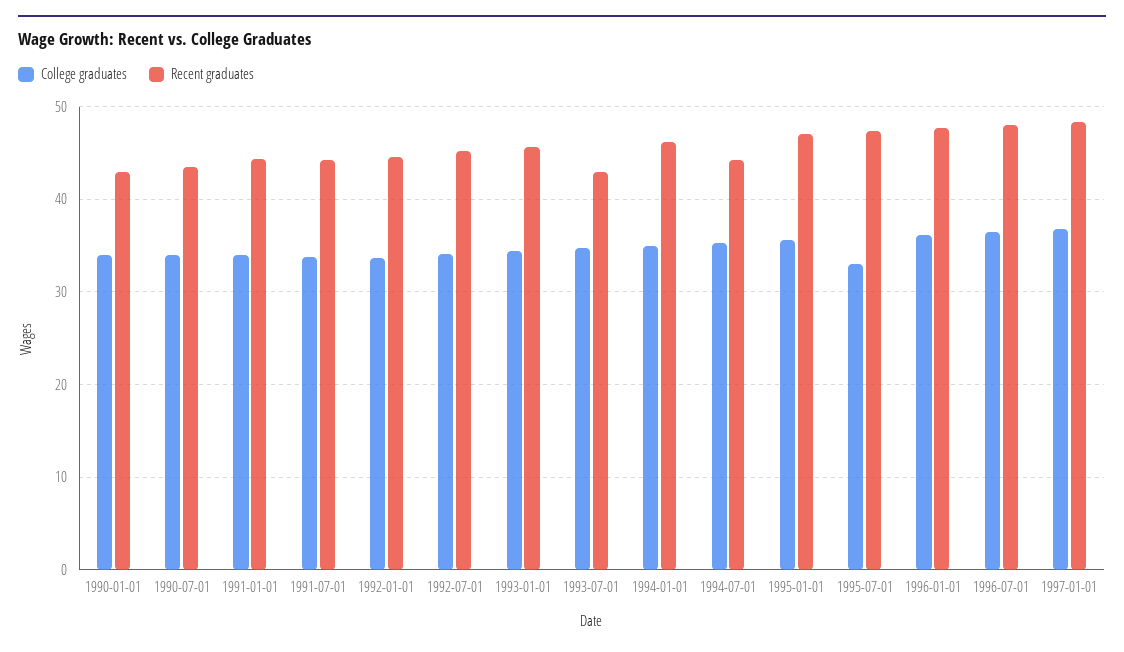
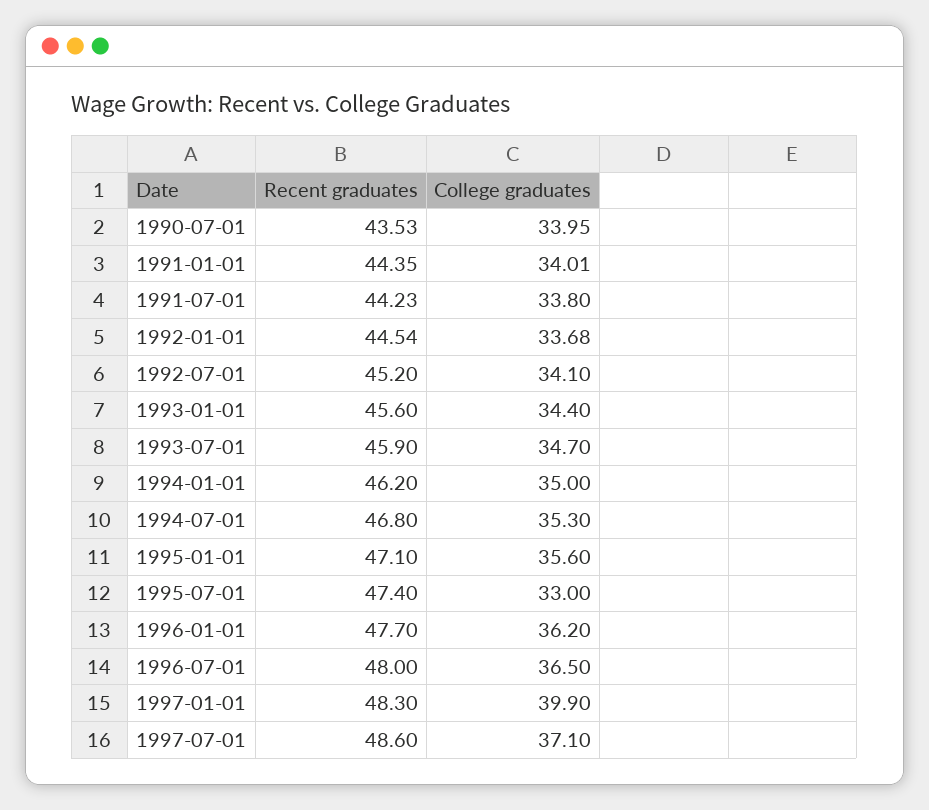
College graduates, 1990-01-01: 34 -> none
Recent graduates, 1990-01-01: 43 -> none
Recent graduates, 1993-07-01: 43 -> 45.9
Recent graduates, 1994-07-01: 44 -> 46.8
College graduates, 1997-01-01: 37 -> 39.9
Recent graduates, 1997-07-01: none -> 48.6
College graduates, 1997-07-01: none -> 37.1

